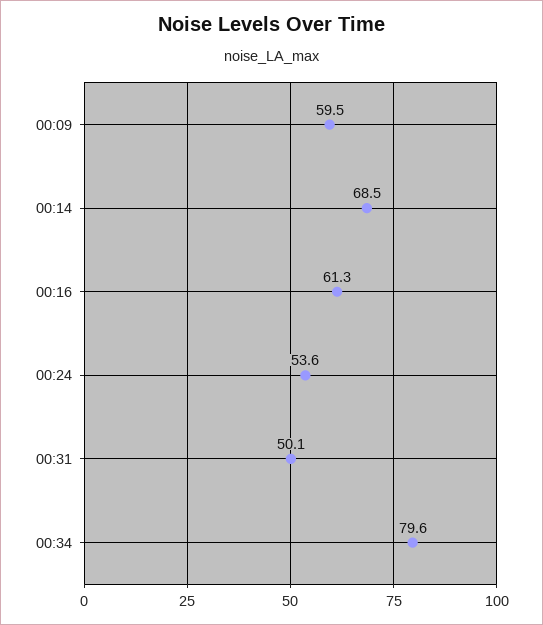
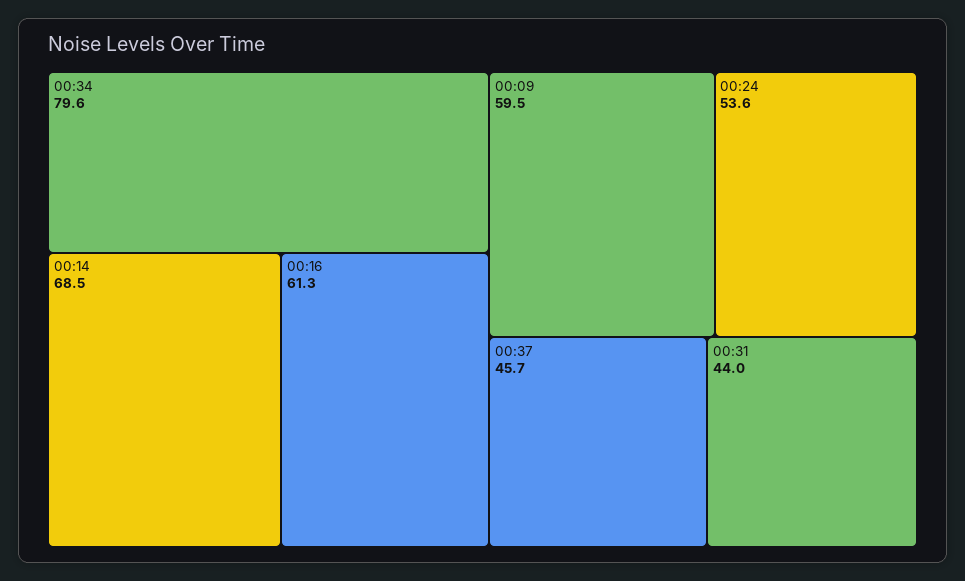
00:31: 50.1 -> 44
00:37: none -> 45.7

